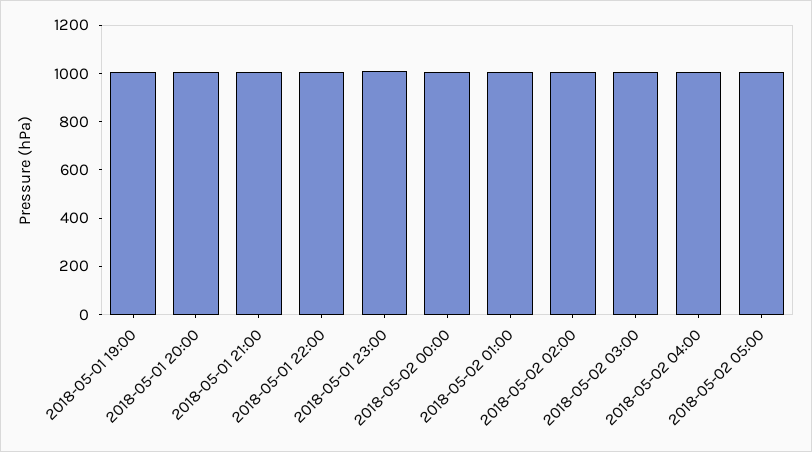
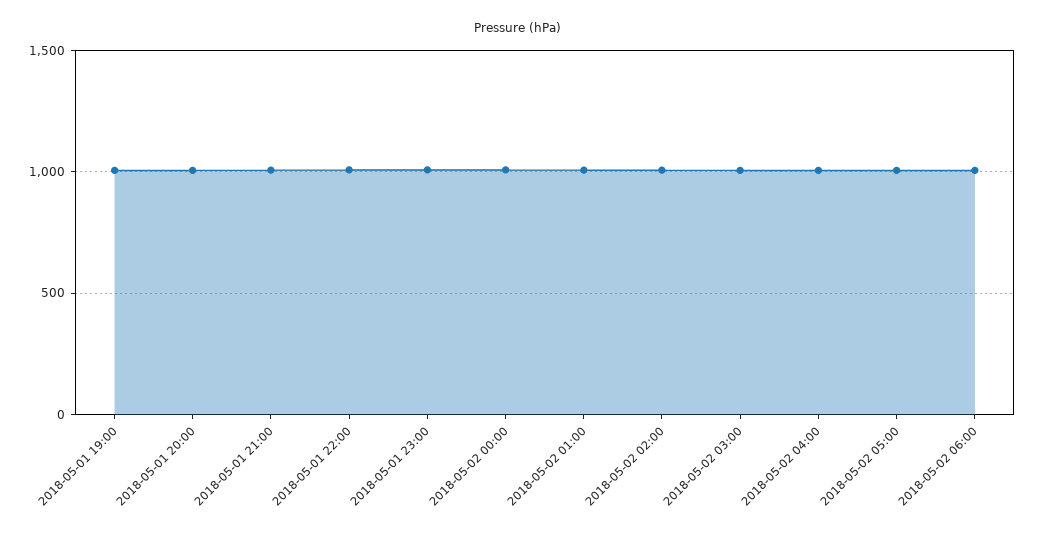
2018-05-02 06:00: none -> 1000

